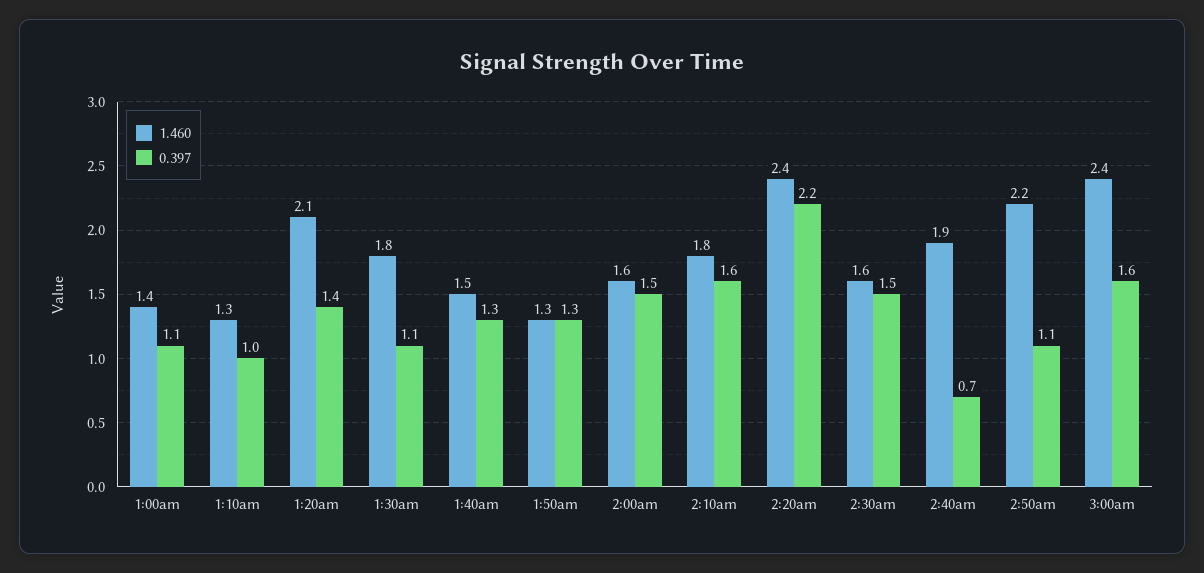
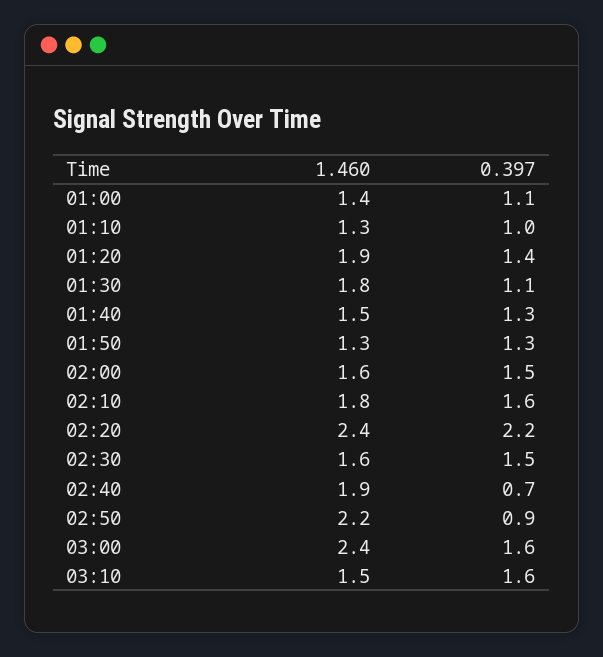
1.460, 1:20am: 2.1 -> 1.9
0.397, 2:50am: 1.1 -> 0.9
1.460, 03:10: none -> 1.5
0.397, 03:10: none -> 1.6

